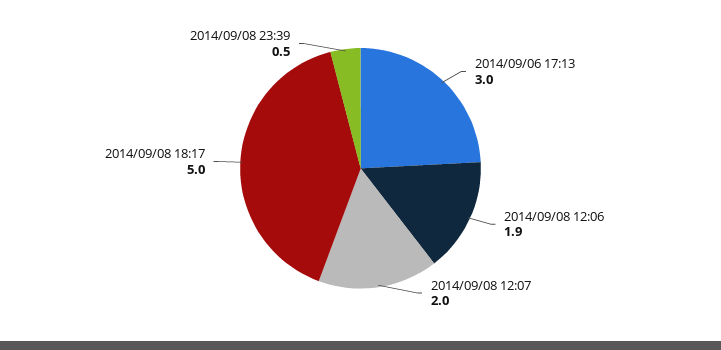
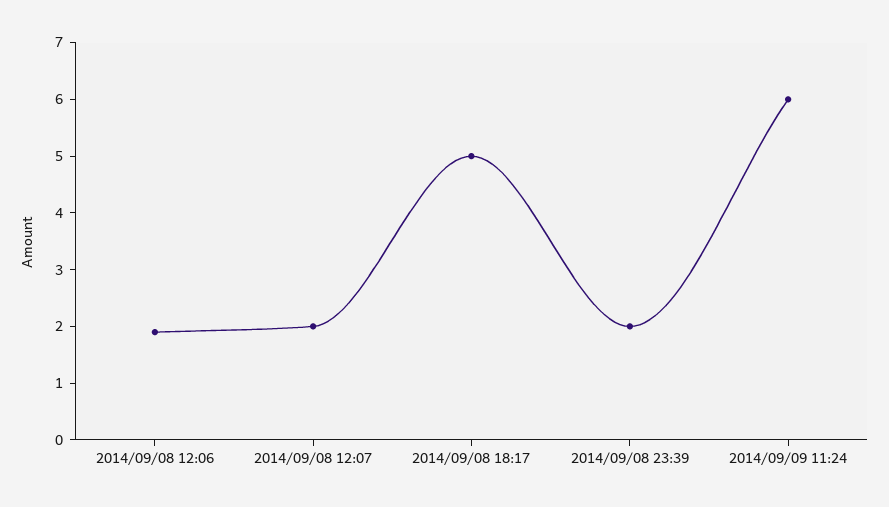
2014/09/06 17:13: 3 -> none
2014/09/08 23:39: 0.5 -> 2
2014/09/09 11:24: none -> 6

